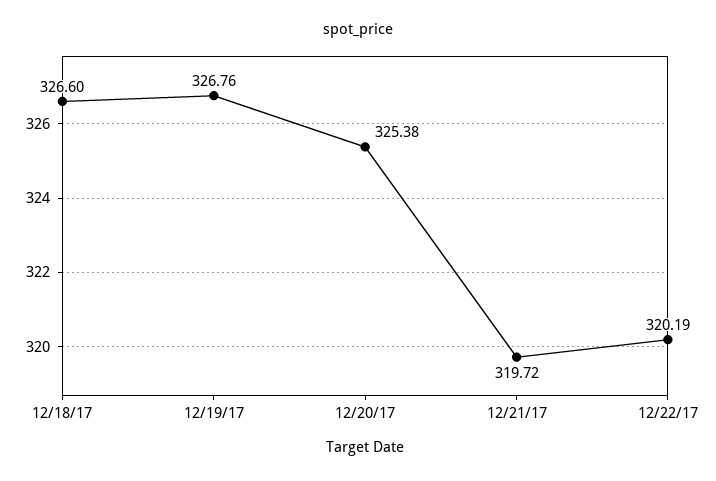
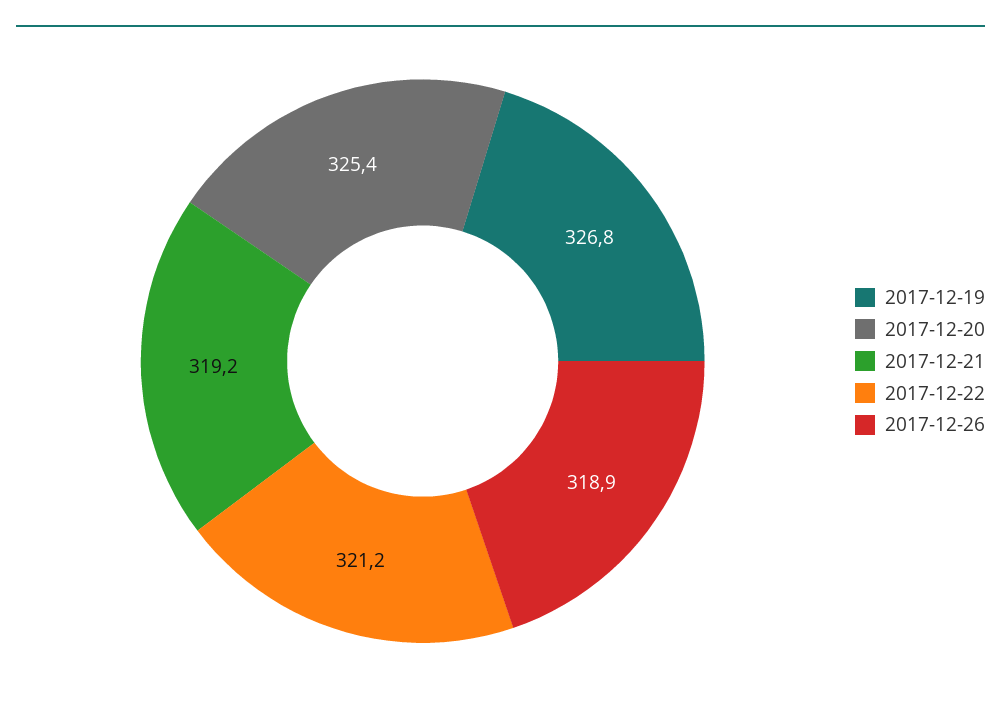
12/18/17: 326.6 -> none
12/21/17: 319.72 -> 319.2
12/22/17: 320.19 -> 321.2
2017-12-26: none -> 318.9

